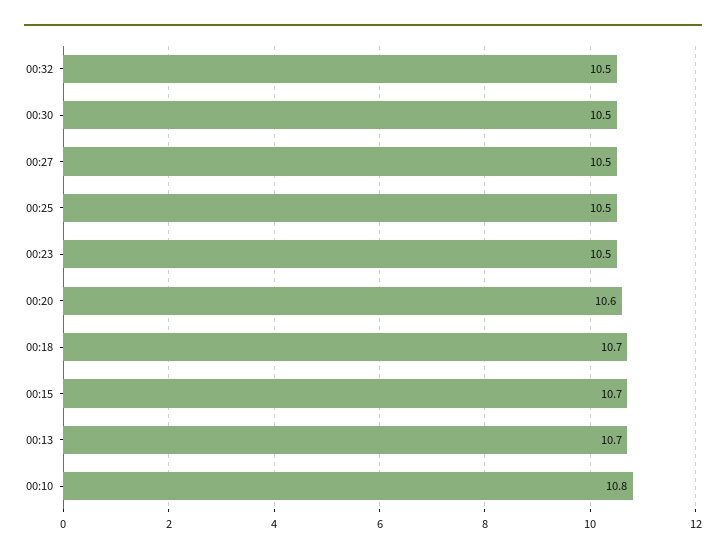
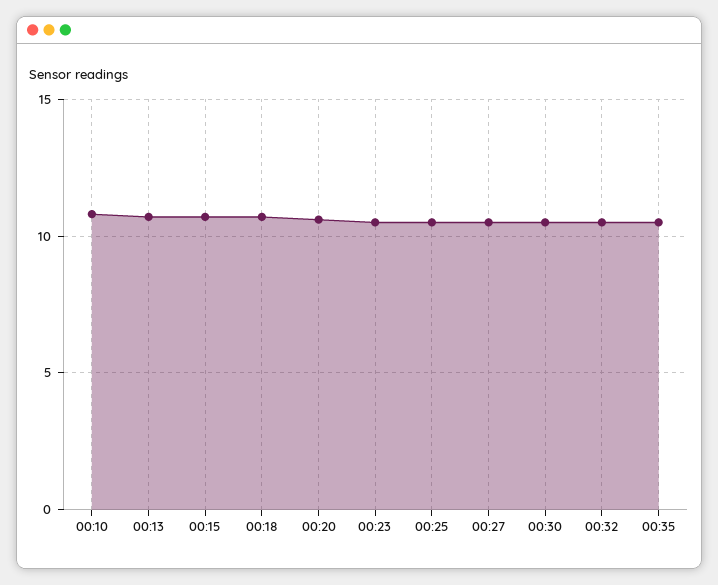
00:35: none -> 10.5

